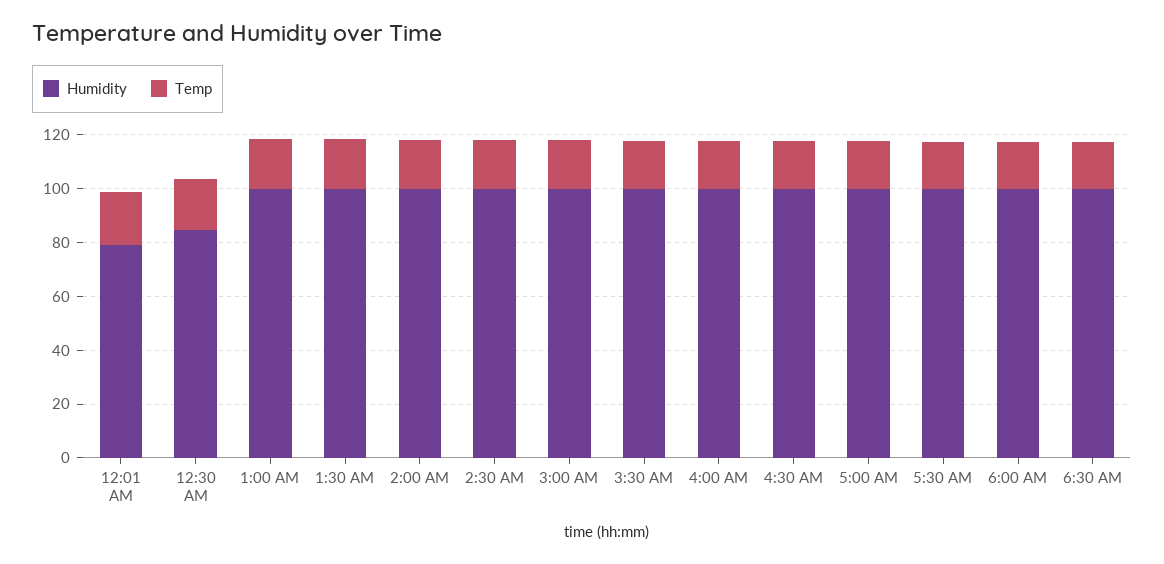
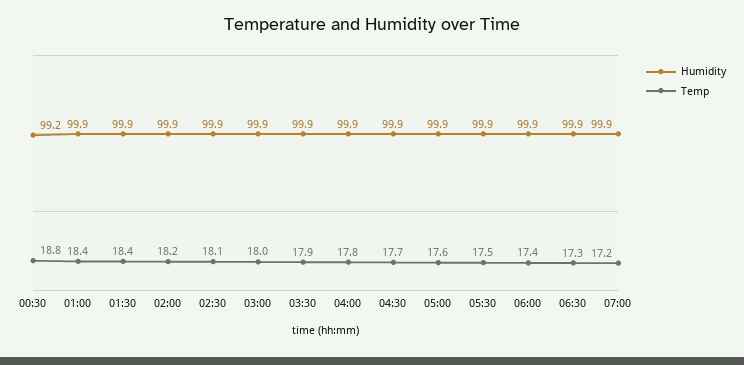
Humidity, 12:01 AM: 80 -> none
Temp, 12:01 AM: 20 -> none
Humidity, 12:30 AM: 85 -> 99.2
Humidity, 07:00: none -> 99.9
Temp, 07:00: none -> 17.2

